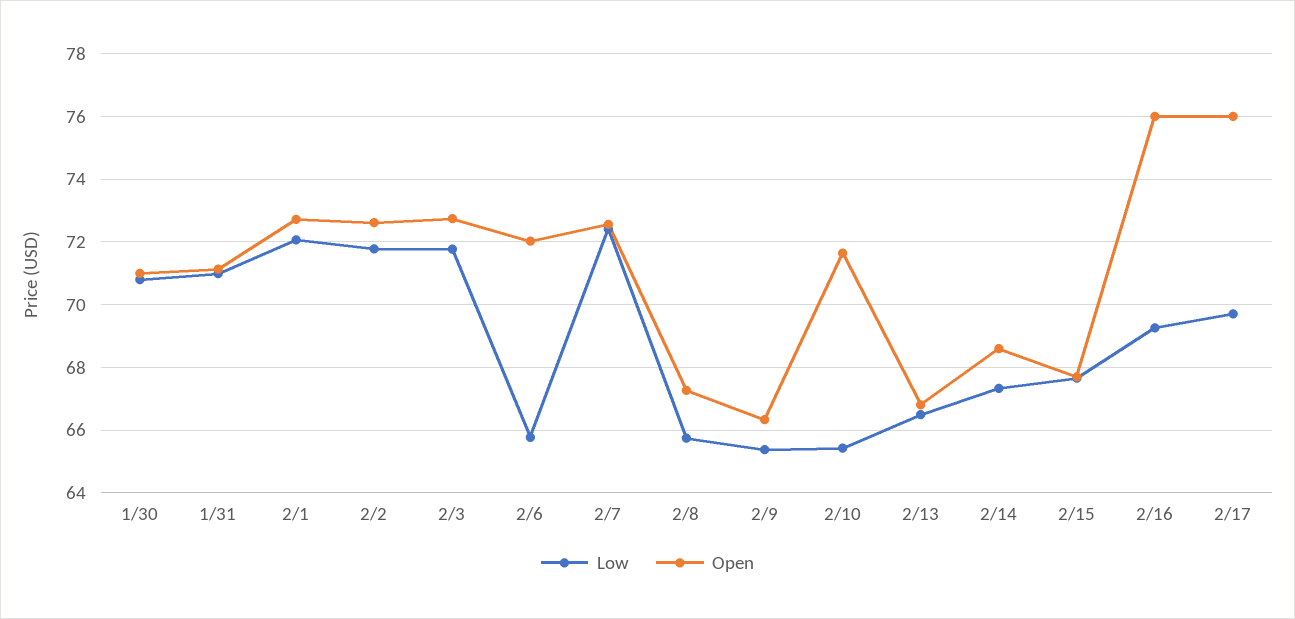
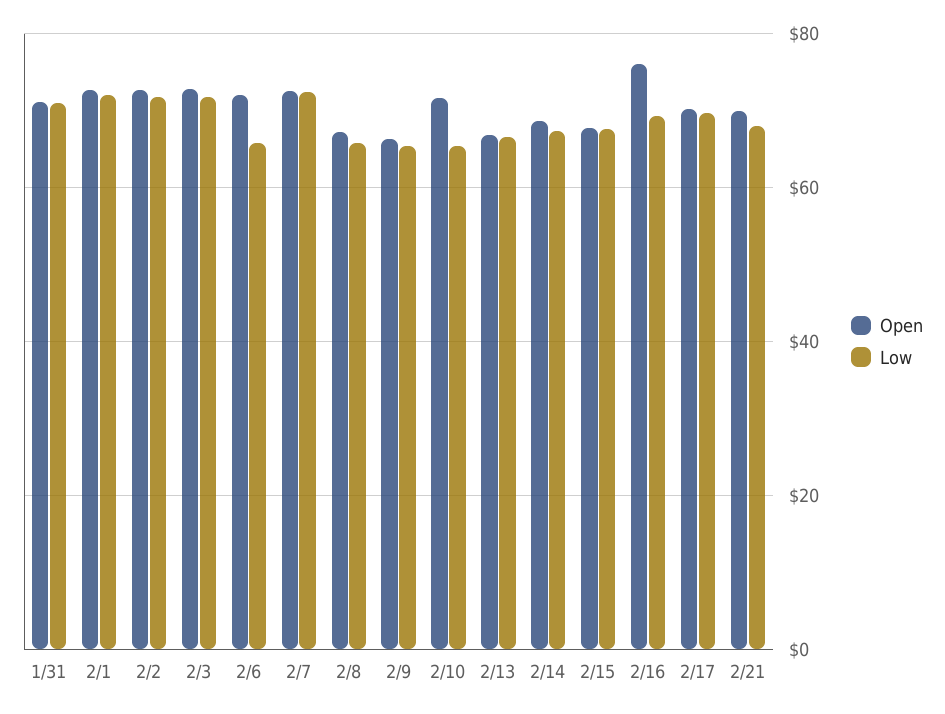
Low, 1/30: 70.8 -> none
Open, 1/30: 71 -> none
Open, 2/17: 76 -> 70
Open, 2/21: none -> 70
Low, 2/21: none -> 68

